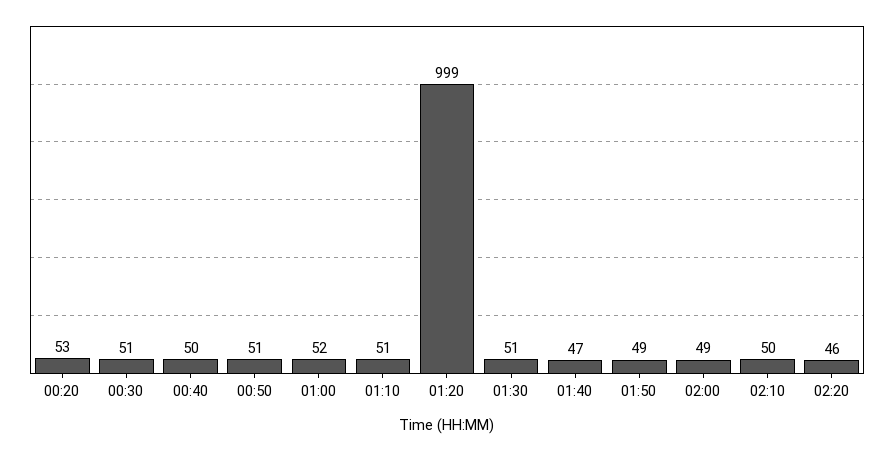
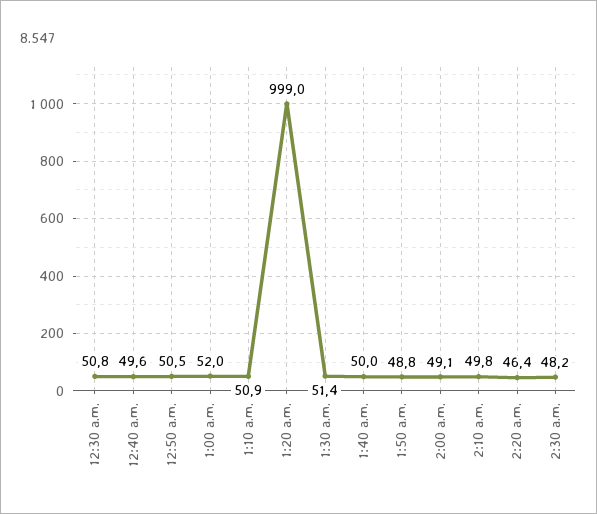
00:20: 53 -> none
01:40: 47 -> 50
2:30 a.m.: none -> 48.2

